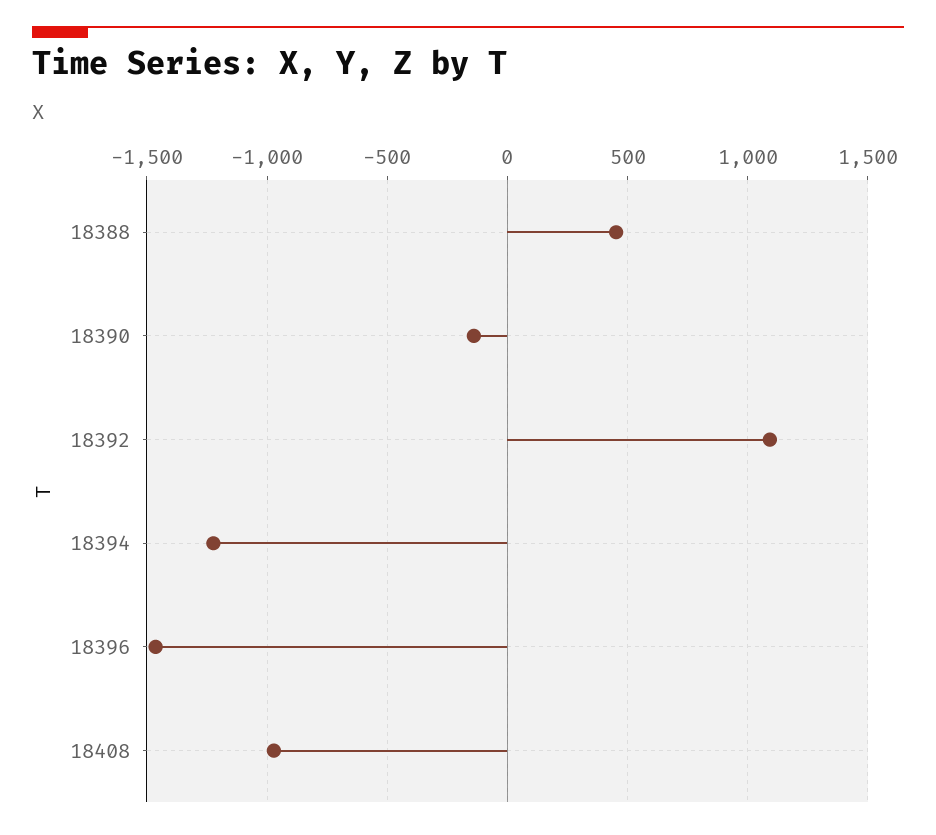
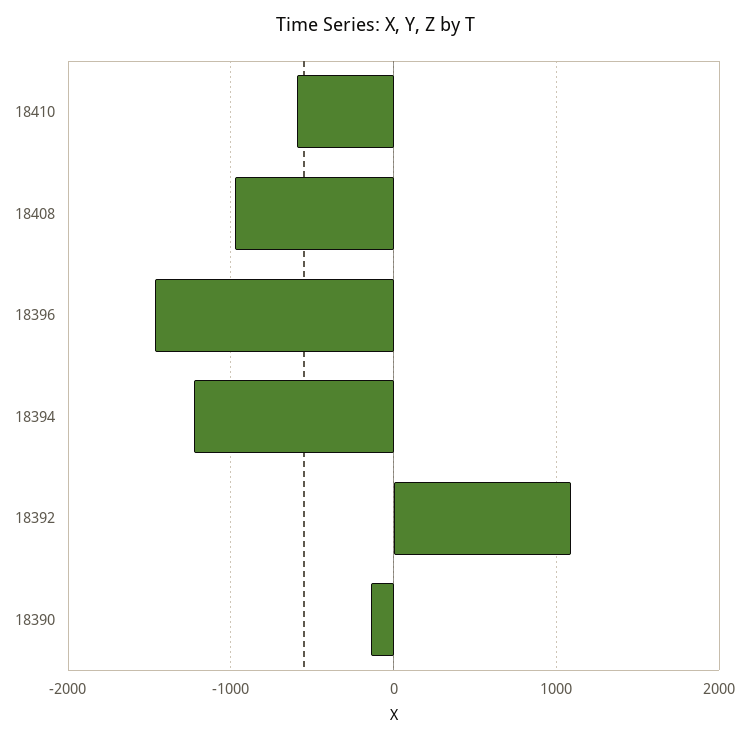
18388: 450 -> none
18410: none -> -600

